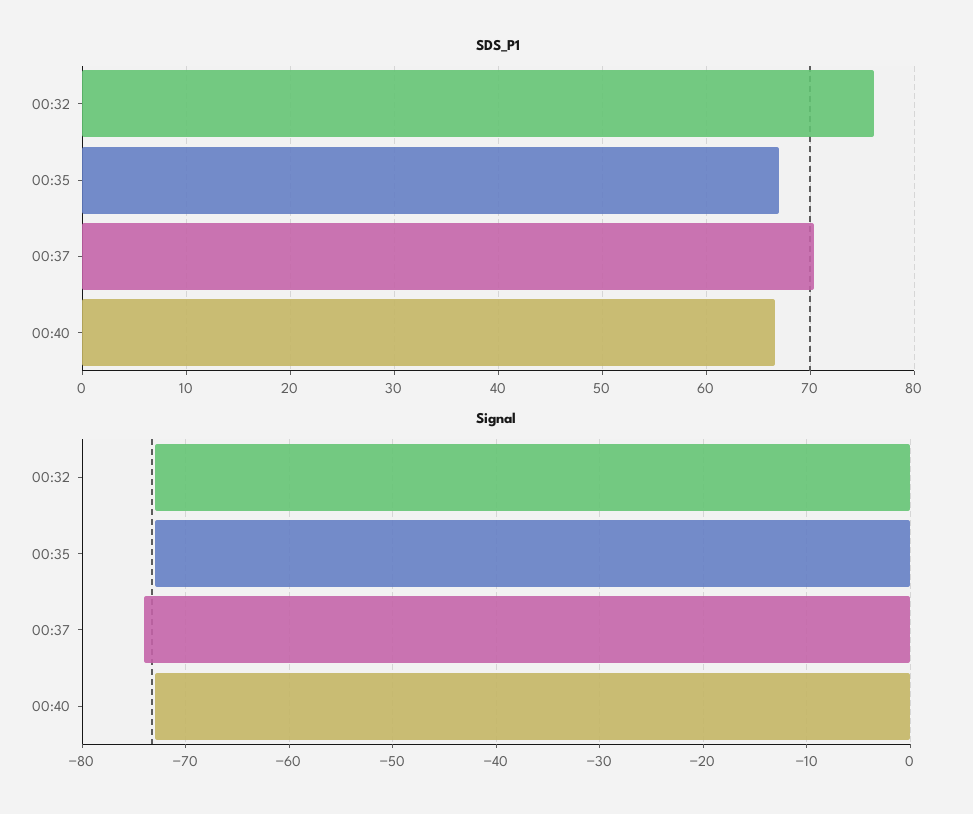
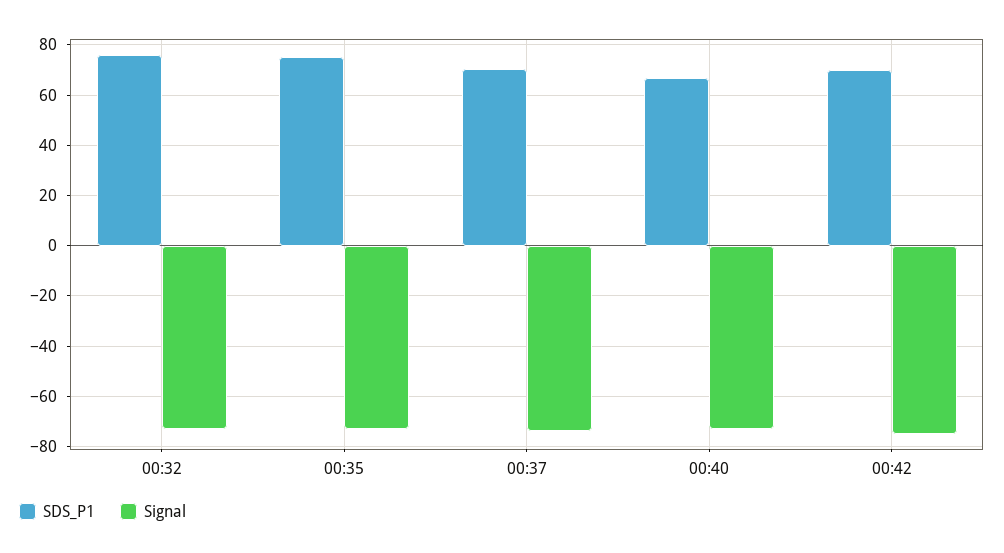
SDS_P1, 00:35: 67 -> 75
SDS_P1, 00:42: none -> 70
Signal, 00:42: none -> -75

